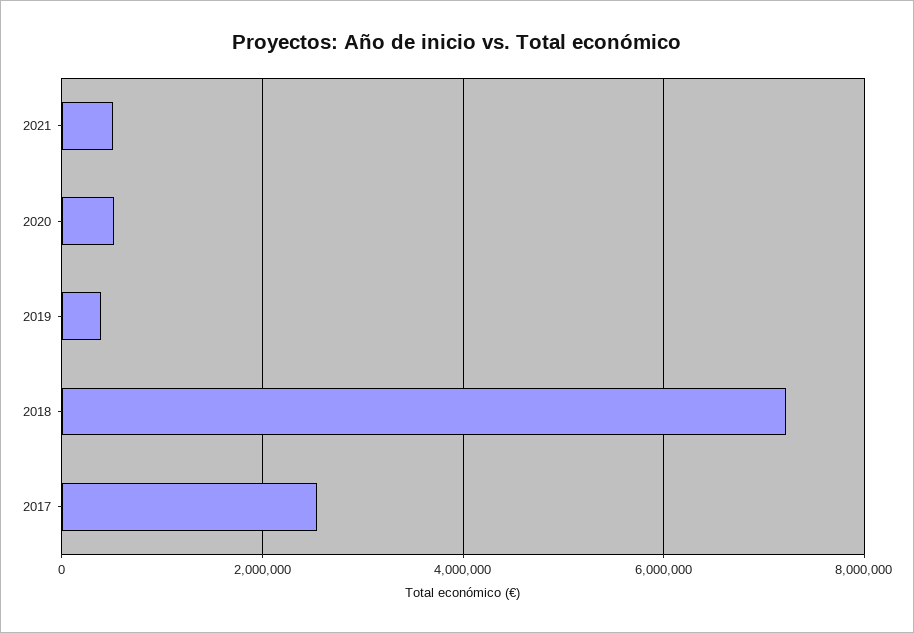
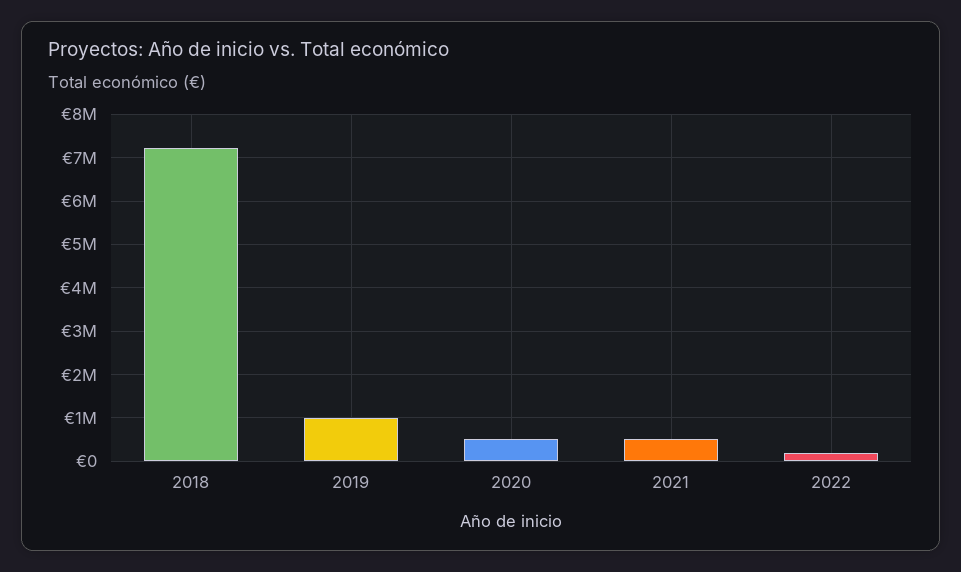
2019: 400000 -> 1000000
2017: 2600000 -> none
2022: none -> 200000

